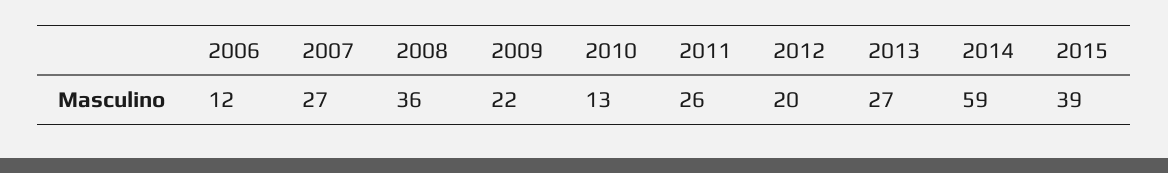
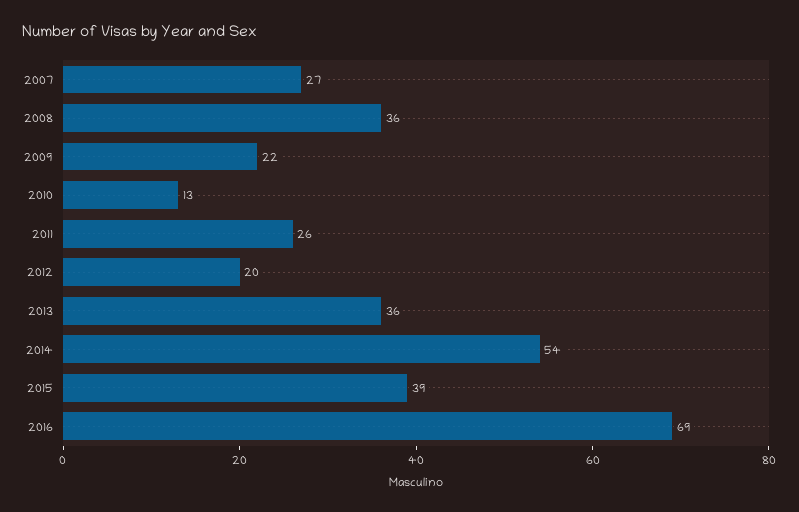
2006: 12 -> none
2013: 27 -> 36
2014: 59 -> 54
2016: none -> 69

